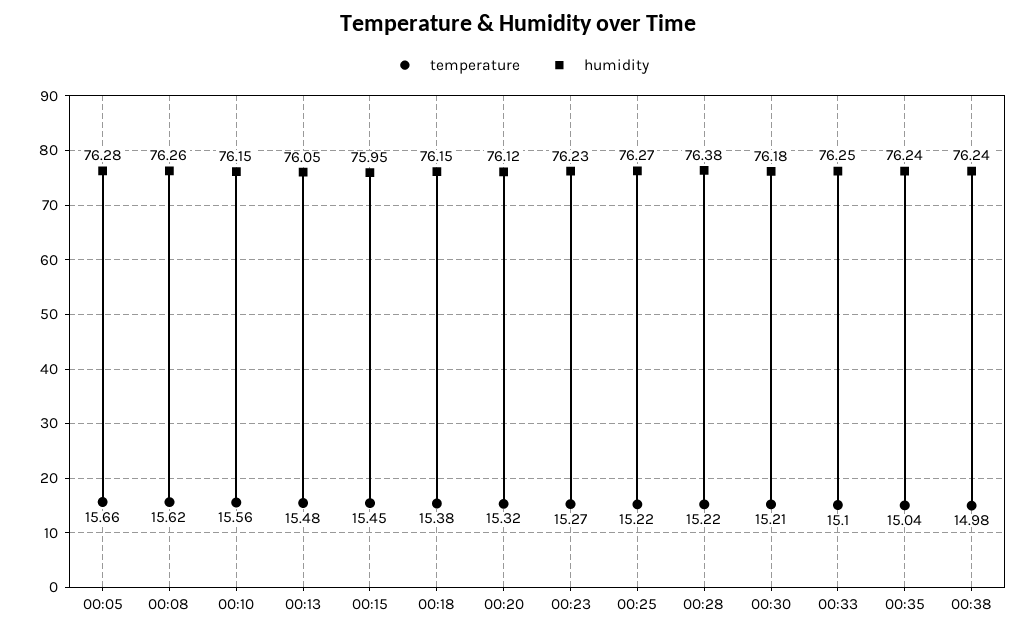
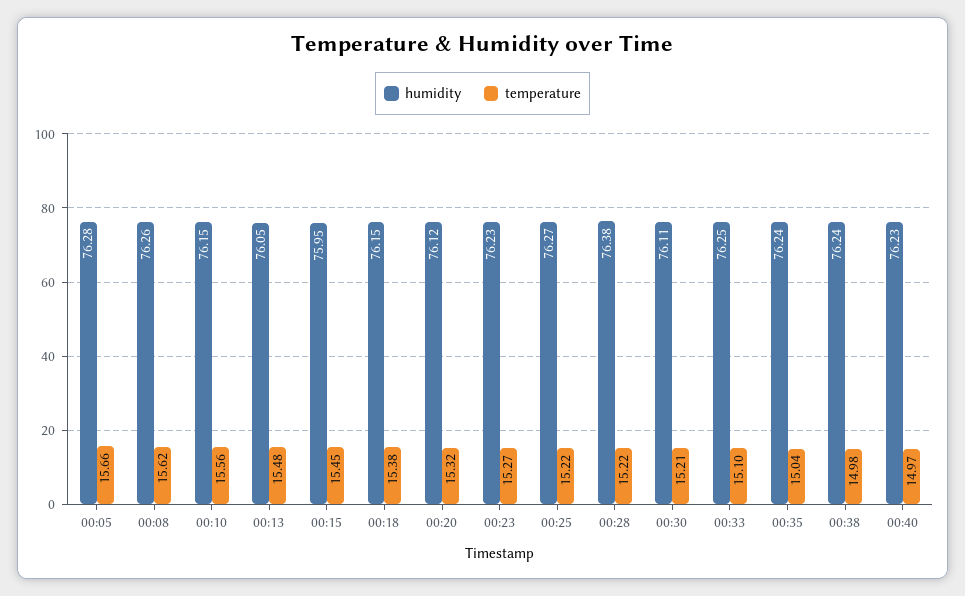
humidity, 00:30: 76.18 -> 76.11
humidity, 00:40: none -> 76.23
temperature, 00:40: none -> 14.97

